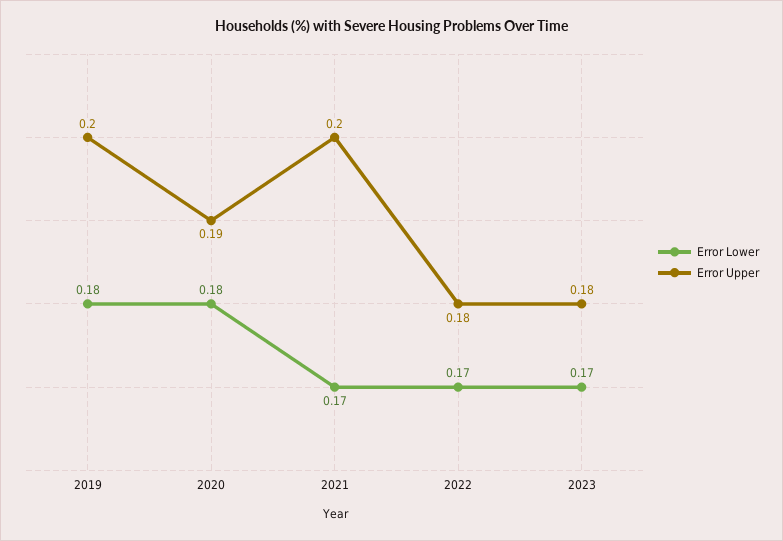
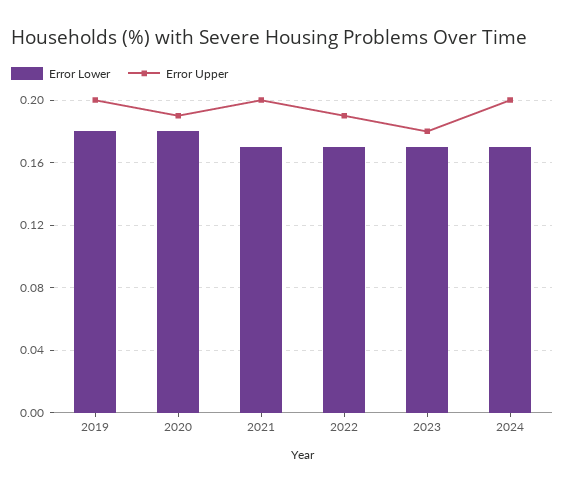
Error Upper, 2022: 0.18 -> 0.19
Error Lower, 2024: none -> 0.17
Error Upper, 2024: none -> 0.2

